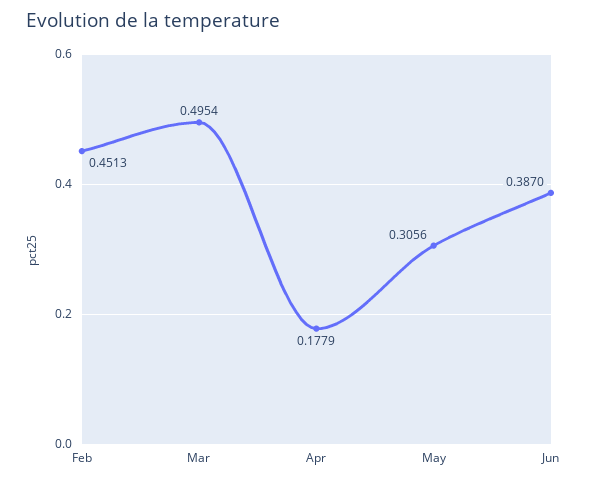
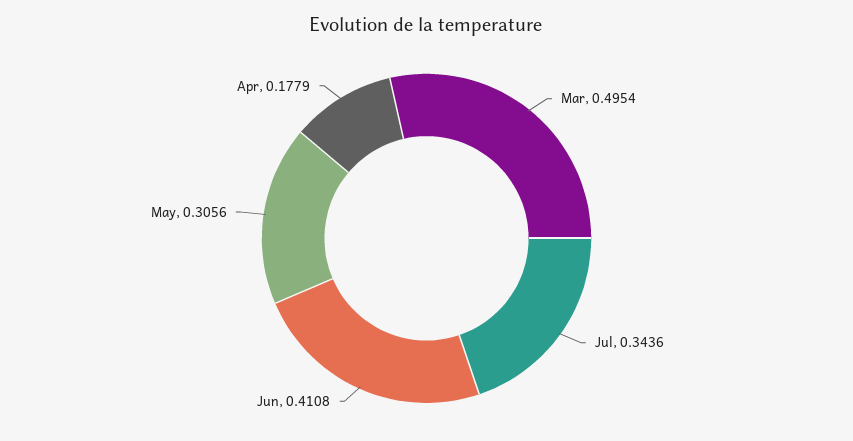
Feb: 0.4513 -> none
Jun: 0.387 -> 0.4108
Jul: none -> 0.3436

